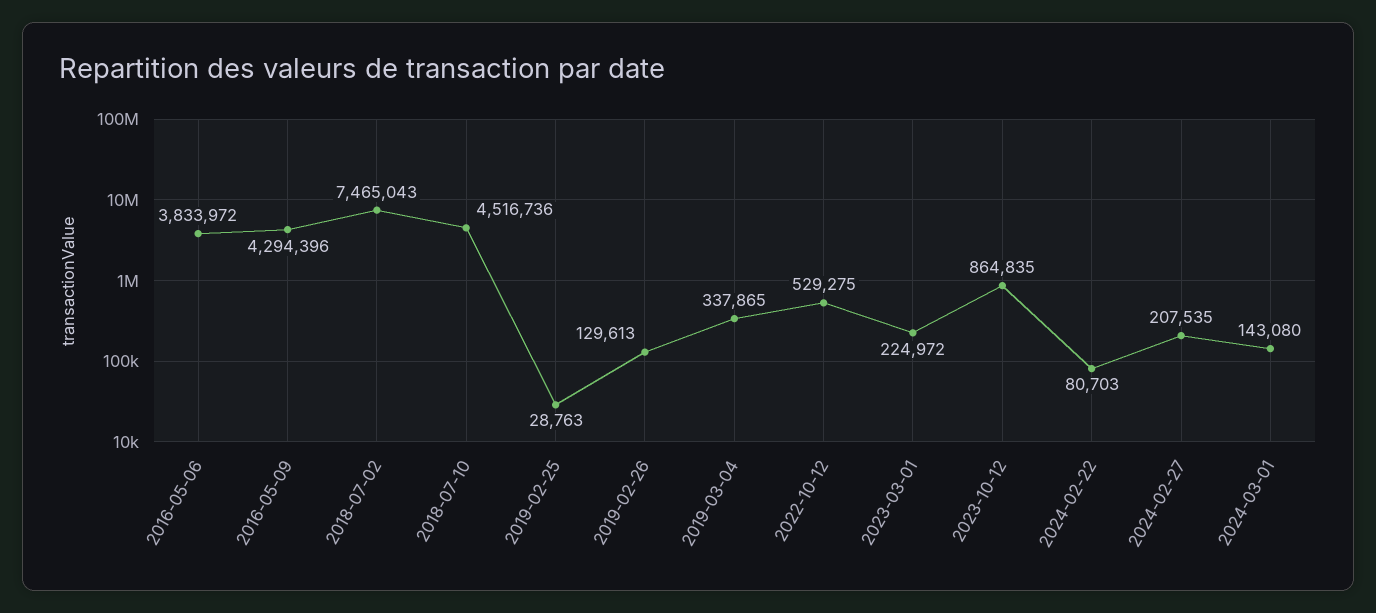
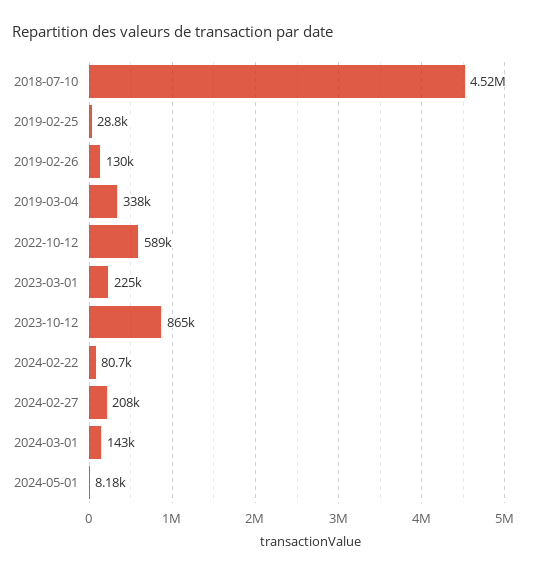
2016-05-06: 3833972 -> none
2016-05-09: 4294396 -> none
2018-07-02: 7465043 -> none
2022-10-12: 529275 -> 589000
2024-05-01: none -> 8180

